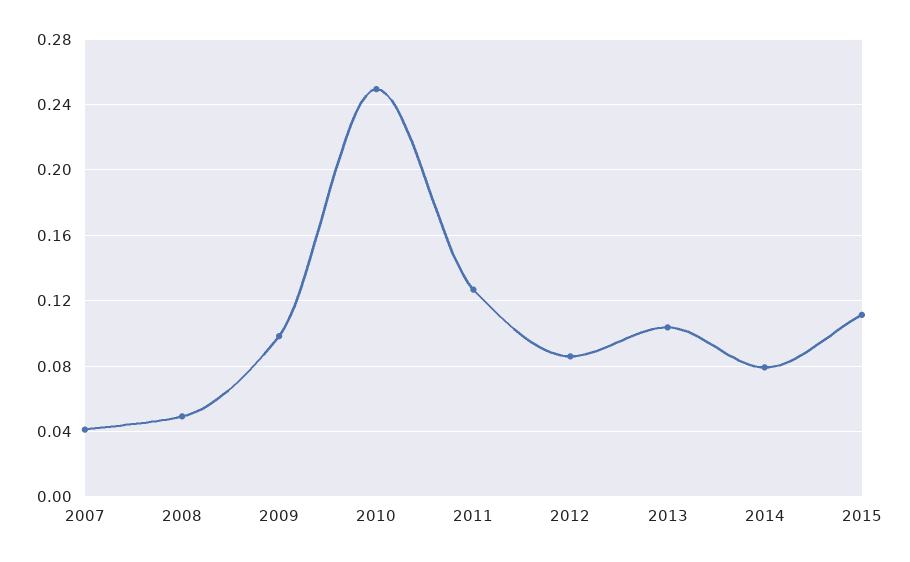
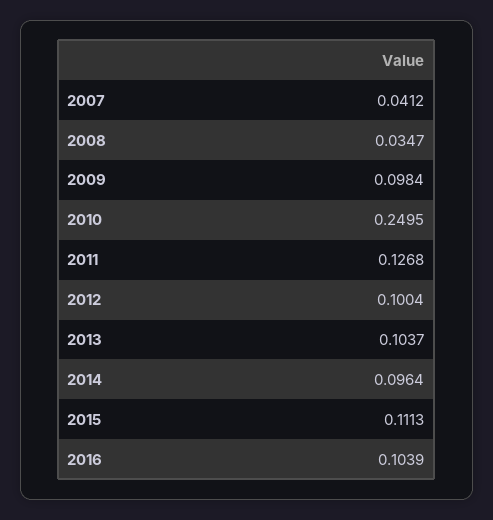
2008: 0.05 -> 0.0347
2012: 0.085 -> 0.1004
2014: 0.08 -> 0.0964
2016: none -> 0.1039

